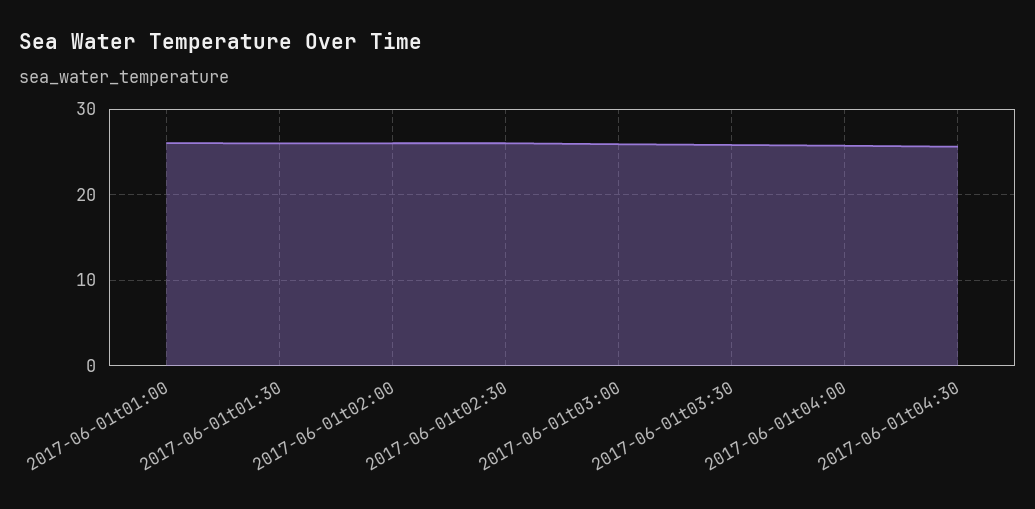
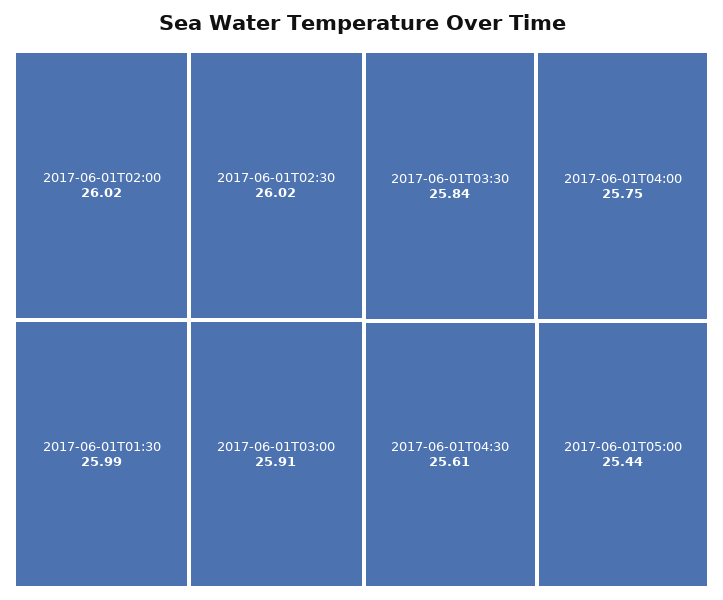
2017-06-01t01:00: 26 -> none
2017-06-01T05:00: none -> 25.44

